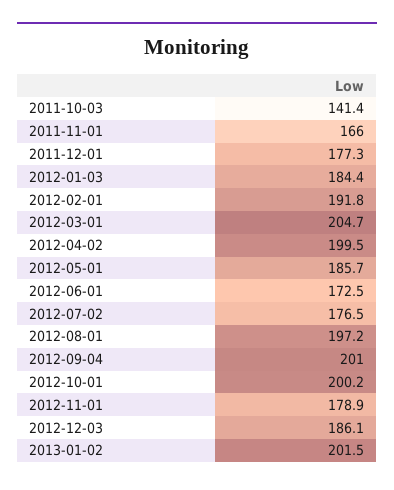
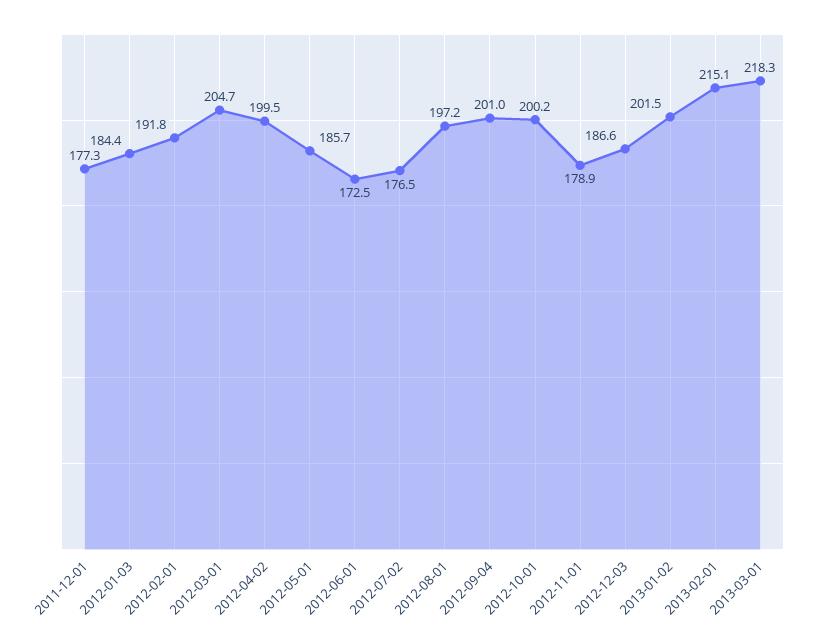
2011-10-03: 141.4 -> none
2011-11-01: 166 -> none
2012-12-03: 186.1 -> 186.6
2013-02-01: none -> 215.1
2013-03-01: none -> 218.3

